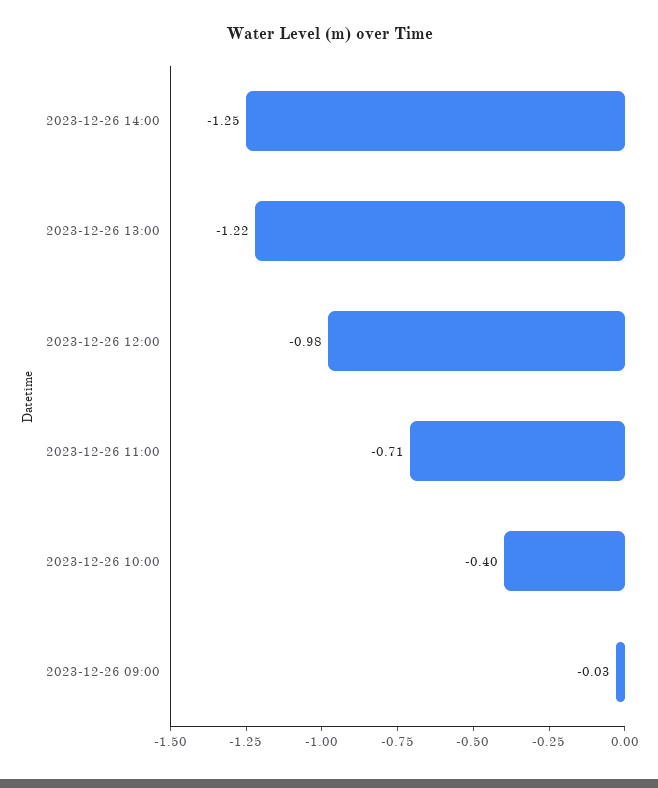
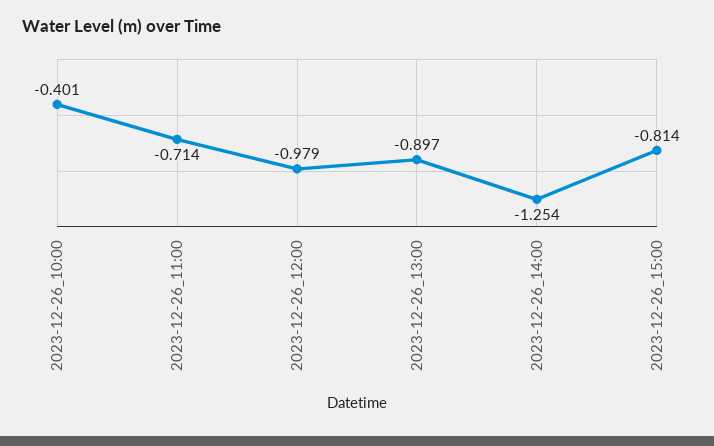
2023-12-26 13:00: -1.22 -> -0.897
2023-12-26 09:00: -0.03 -> none
2023-12-26_15:00: none -> -0.814

